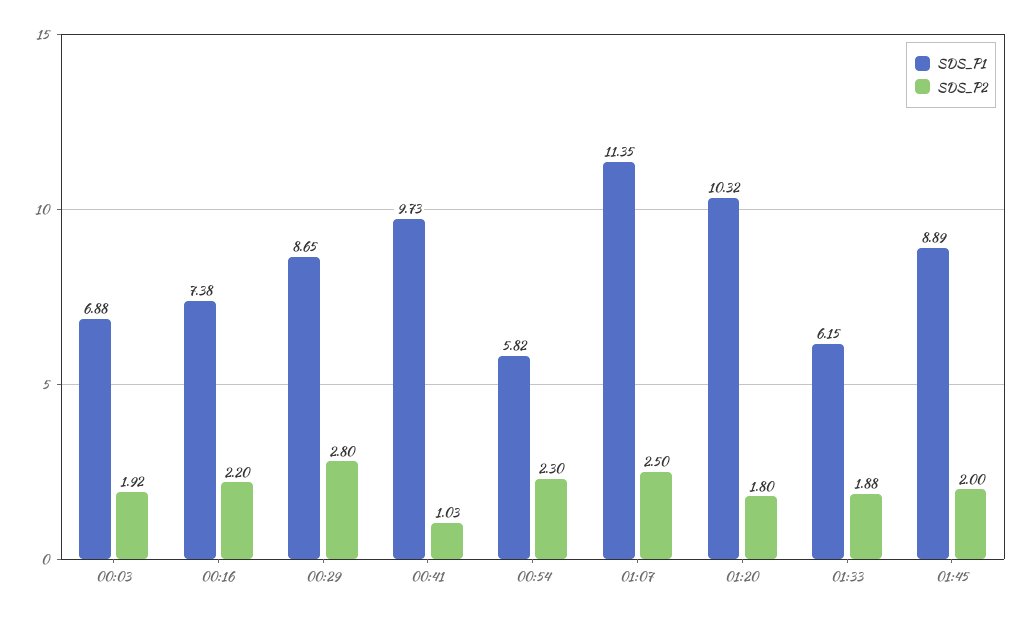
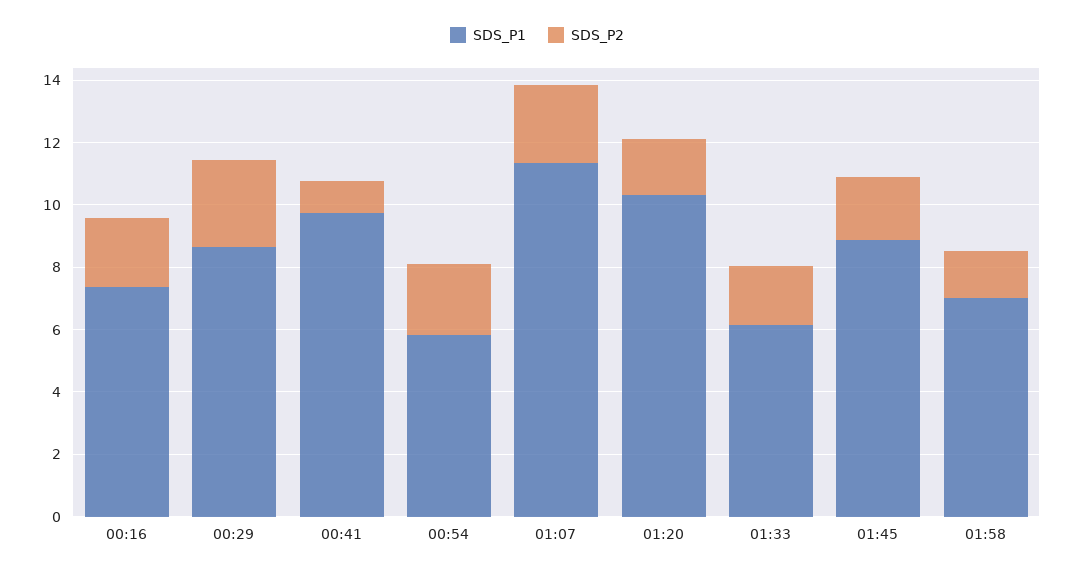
SDS_P1, 00:03: 6.88 -> none
SDS_P2, 00:03: 1.92 -> none
SDS_P1, 01:58: none -> 7
SDS_P2, 01:58: none -> 1.5

